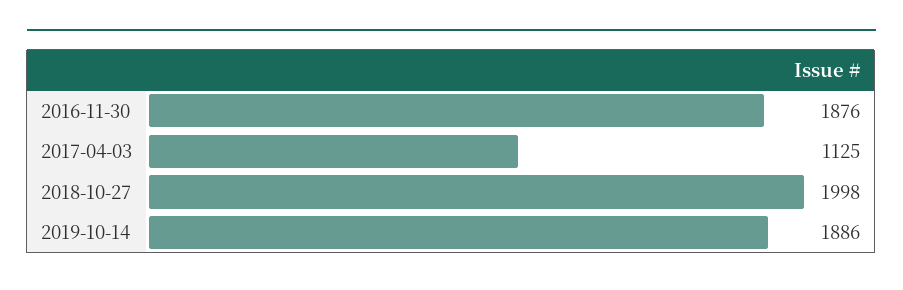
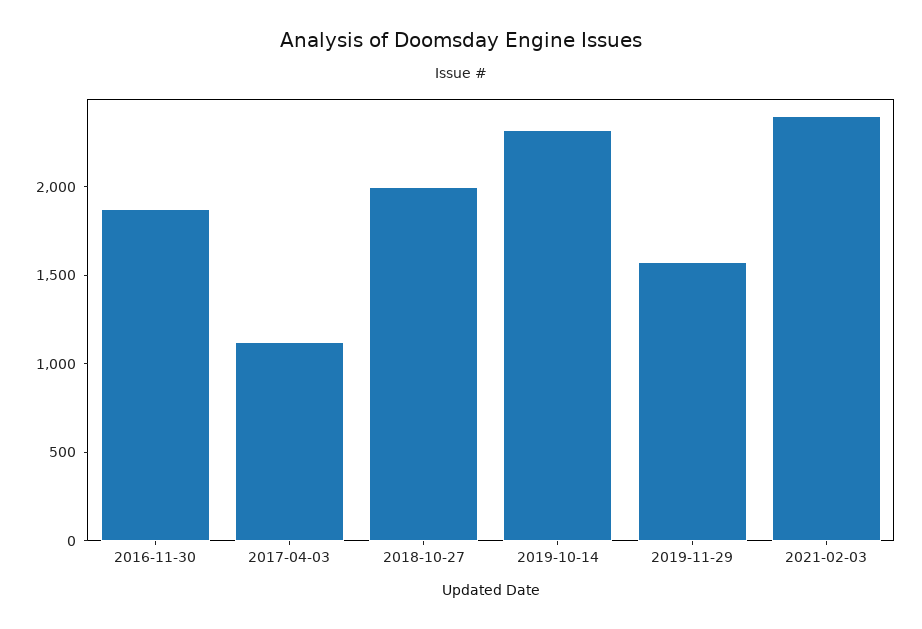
2019-10-14: 1886 -> 2300
2019-11-29: none -> 1600
2021-02-03: none -> 2400

